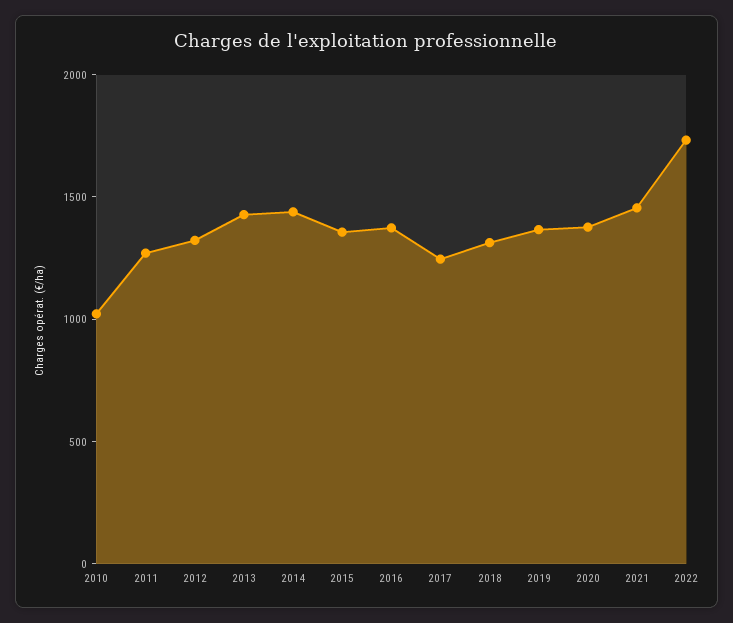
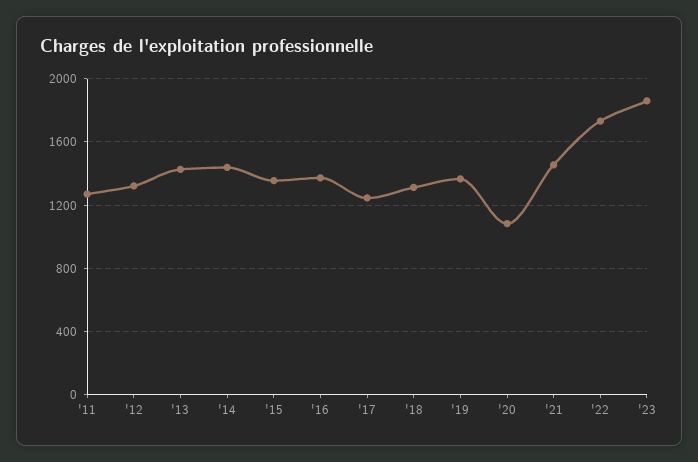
2010: 1000 -> none
2020: 1400 -> 1100
'23: none -> 1850

